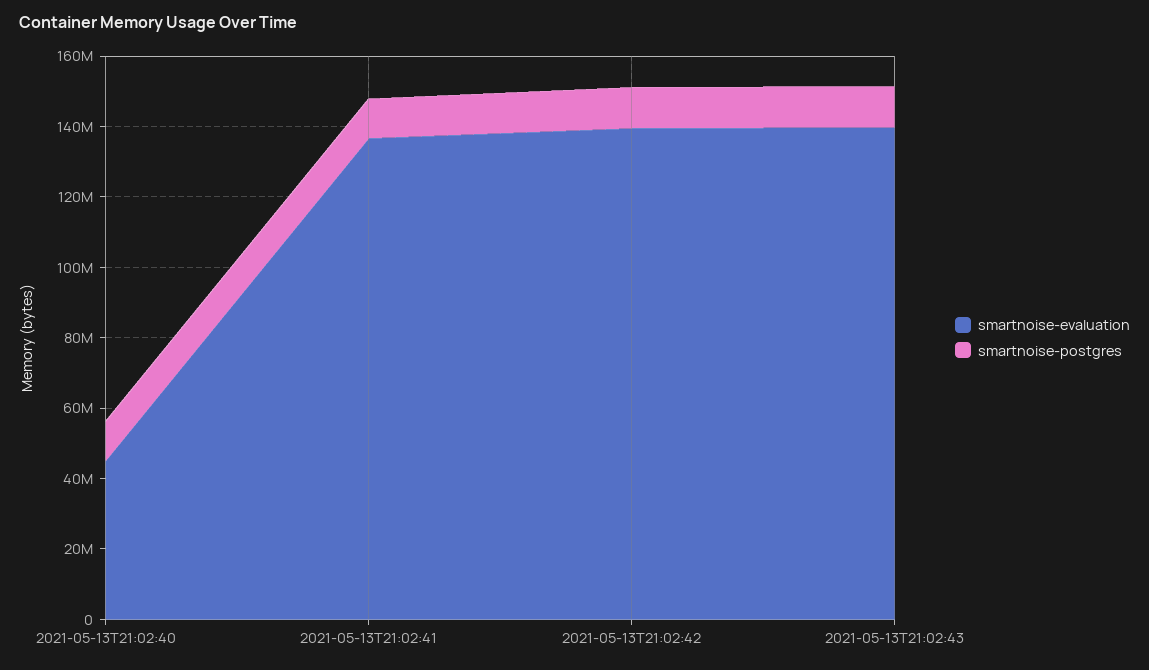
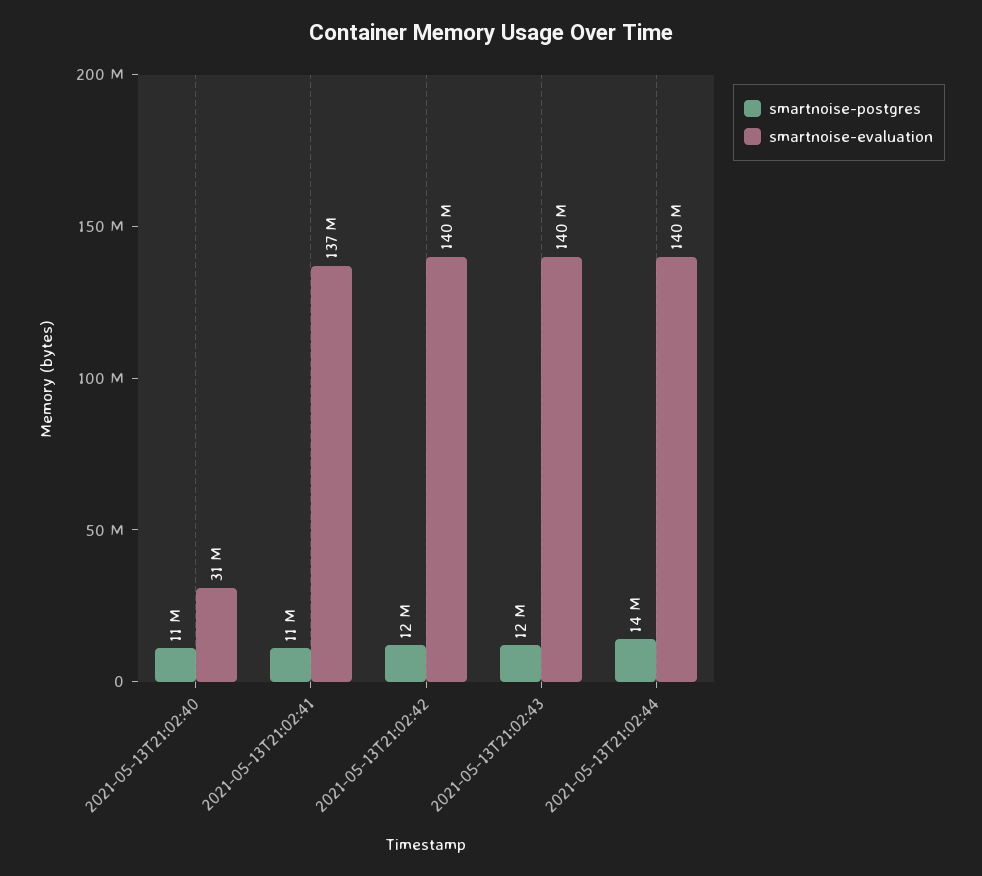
smartnoise-evaluation, 2021-05-13T21:02:40: 45000000 -> 31000000
smartnoise-postgres, 2021-05-13T21:02:44: none -> 14000000
smartnoise-evaluation, 2021-05-13T21:02:44: none -> 140000000

